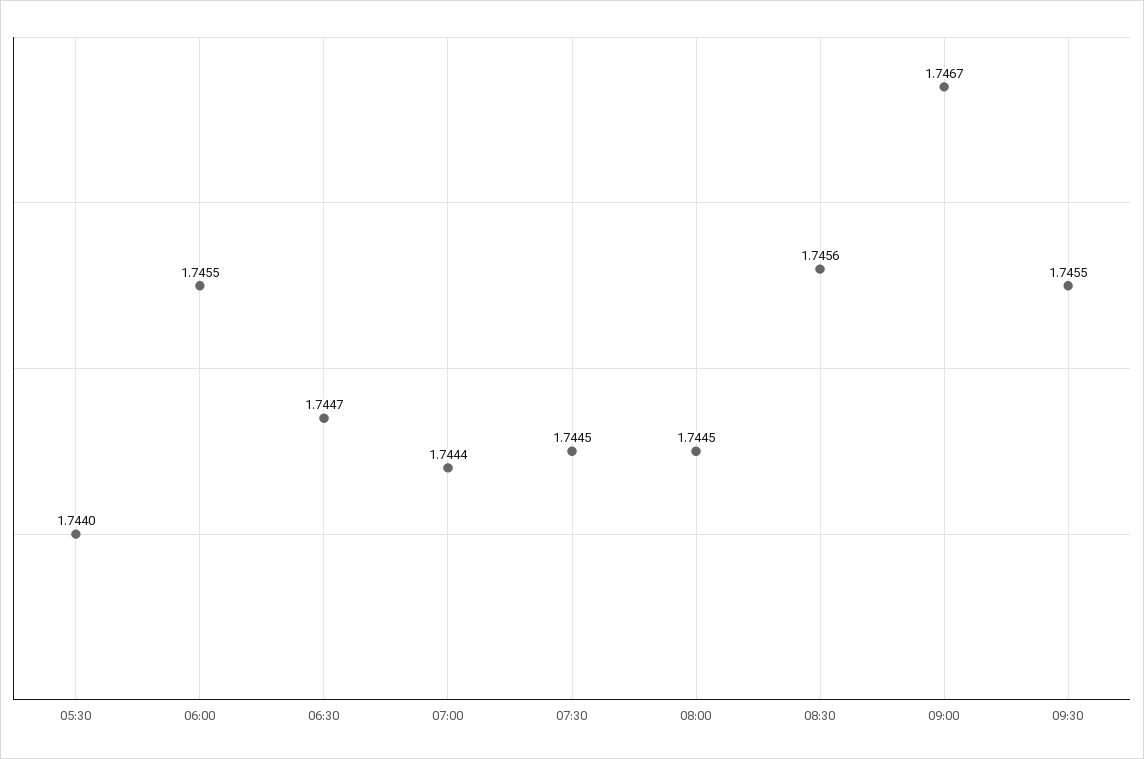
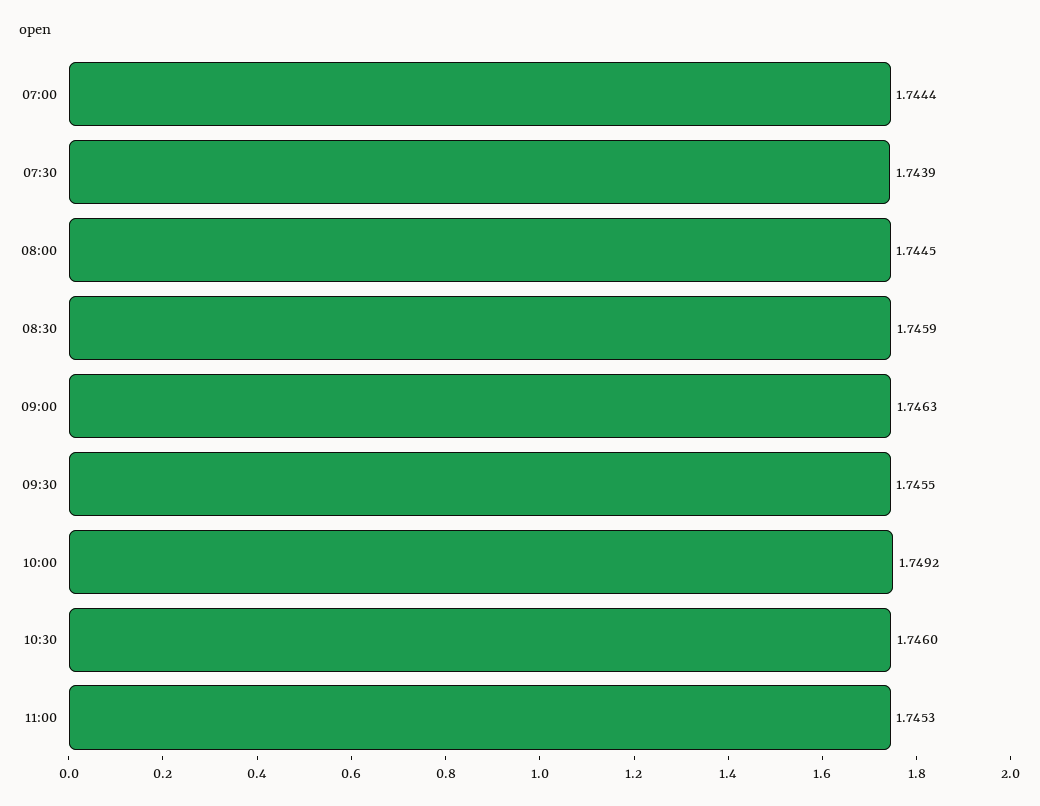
05:30: 1.744 -> none
06:00: 1.7455 -> none
06:30: 1.7447 -> none
07:30: 1.7445 -> 1.7439
08:30: 1.7456 -> 1.7459
09:00: 1.7467 -> 1.7463
10:00: none -> 1.7492
10:30: none -> 1.746
11:00: none -> 1.7453

